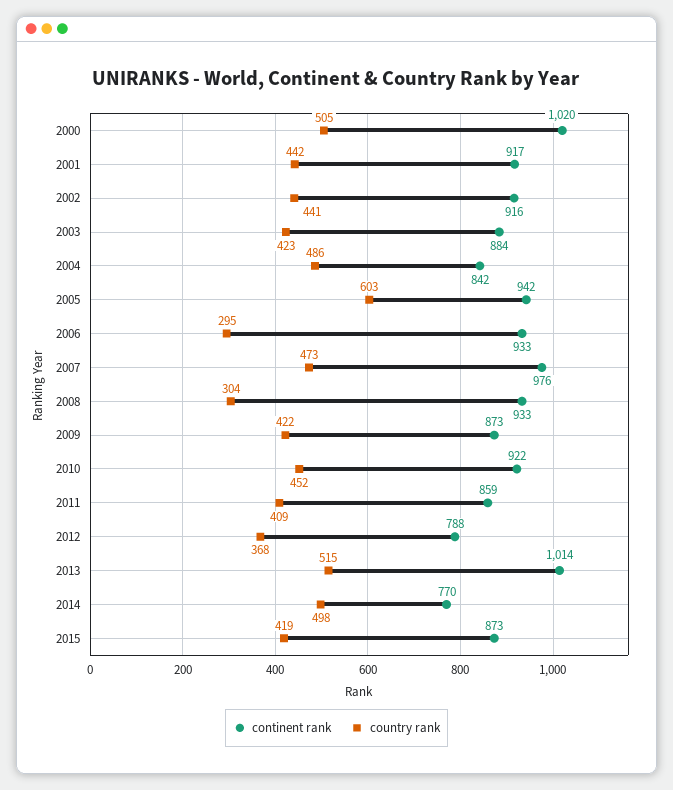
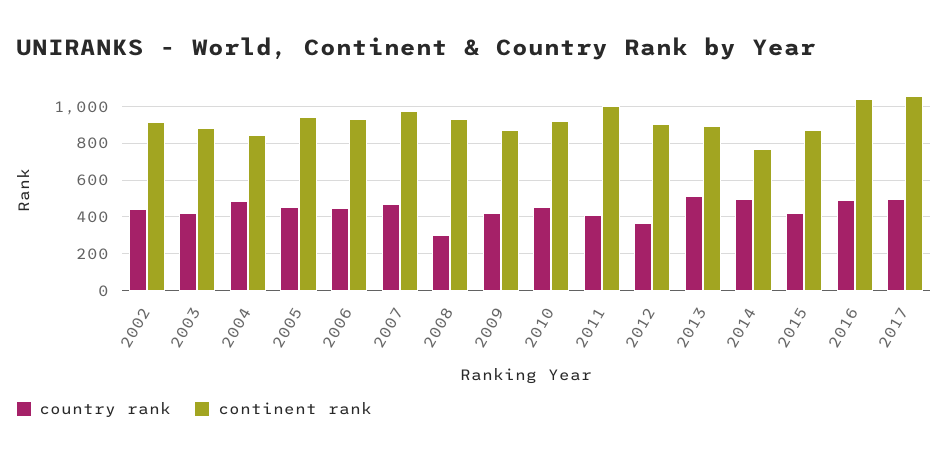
continent rank, 2000: 1020 -> none
country rank, 2000: 505 -> none
continent rank, 2001: 917 -> none
country rank, 2001: 442 -> none
country rank, 2005: 603 -> 450
country rank, 2006: 295 -> 450
continent rank, 2011: 859 -> 1000
continent rank, 2012: 788 -> 900
continent rank, 2013: 1014 -> 900
country rank, 2016: none -> 500
continent rank, 2016: none -> 1050
country rank, 2017: none -> 500
continent rank, 2017: none -> 1050

